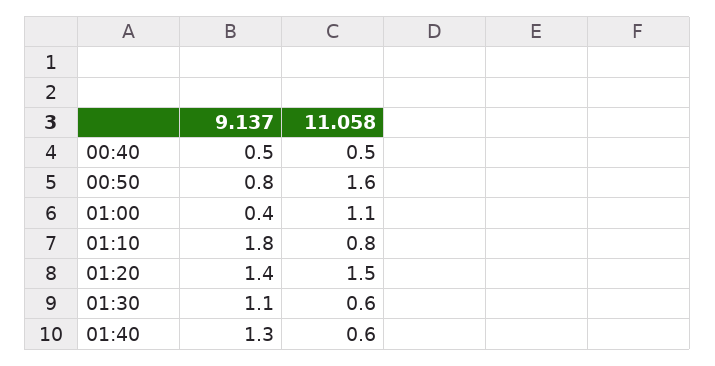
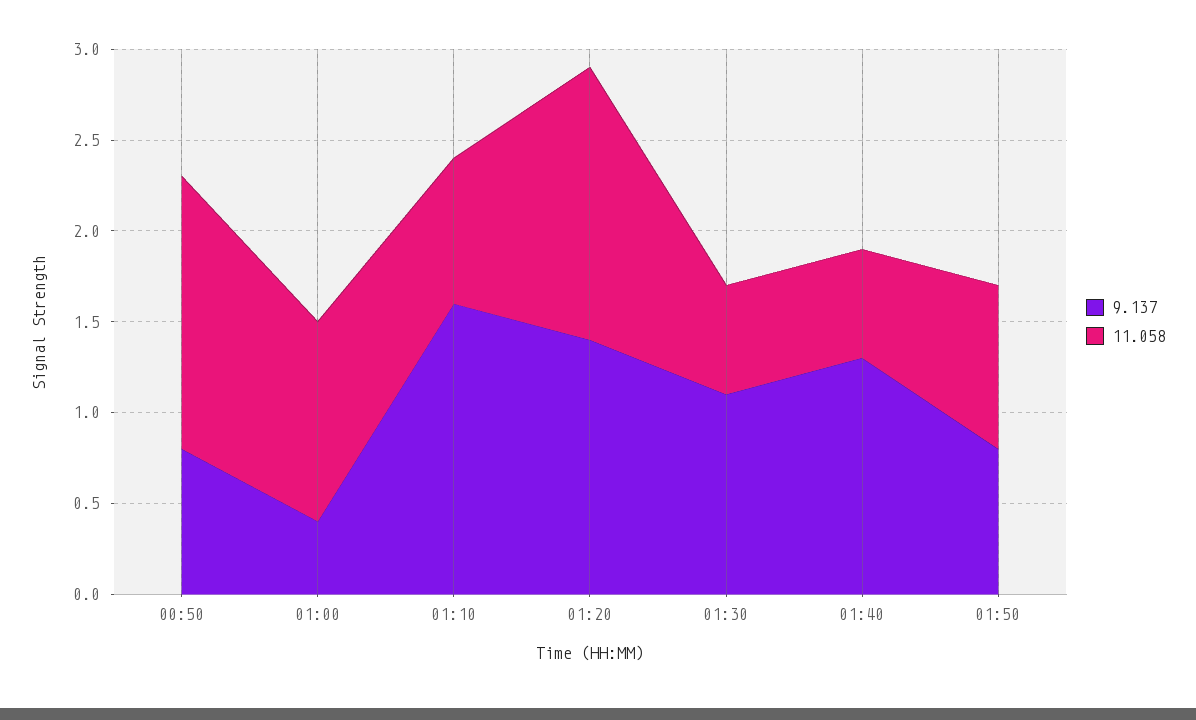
9.137, 00:40: 0.5 -> none
11.058, 00:40: 0.5 -> none
11.058, 00:50: 1.6 -> 1.5
9.137, 01:10: 1.8 -> 1.6
9.137, 01:50: none -> 0.8
11.058, 01:50: none -> 0.9

